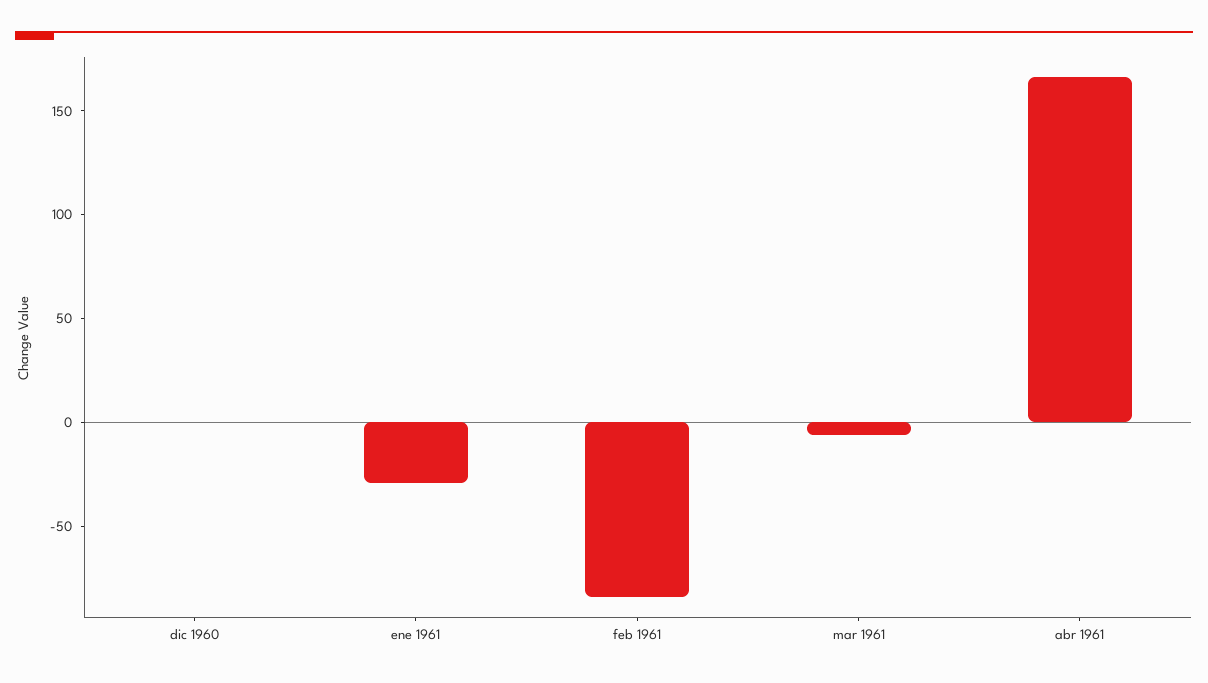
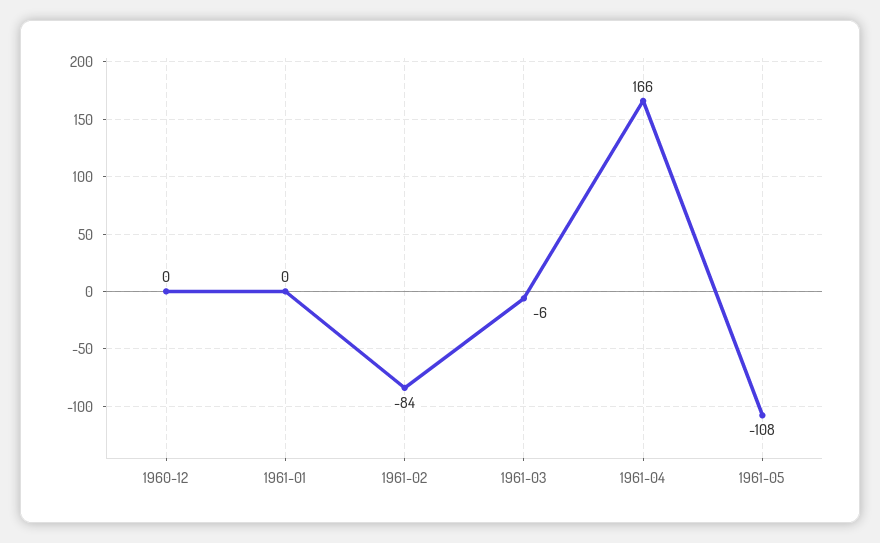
ene 1961: -30 -> 0
1961-05: none -> -108

